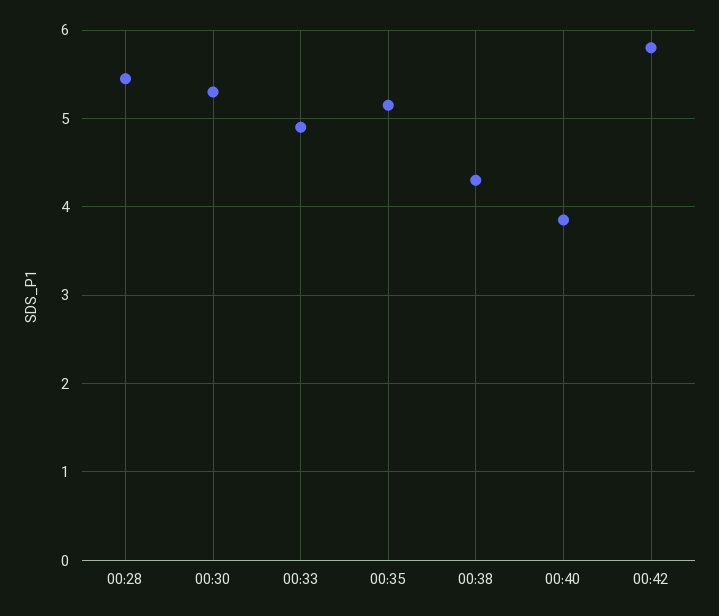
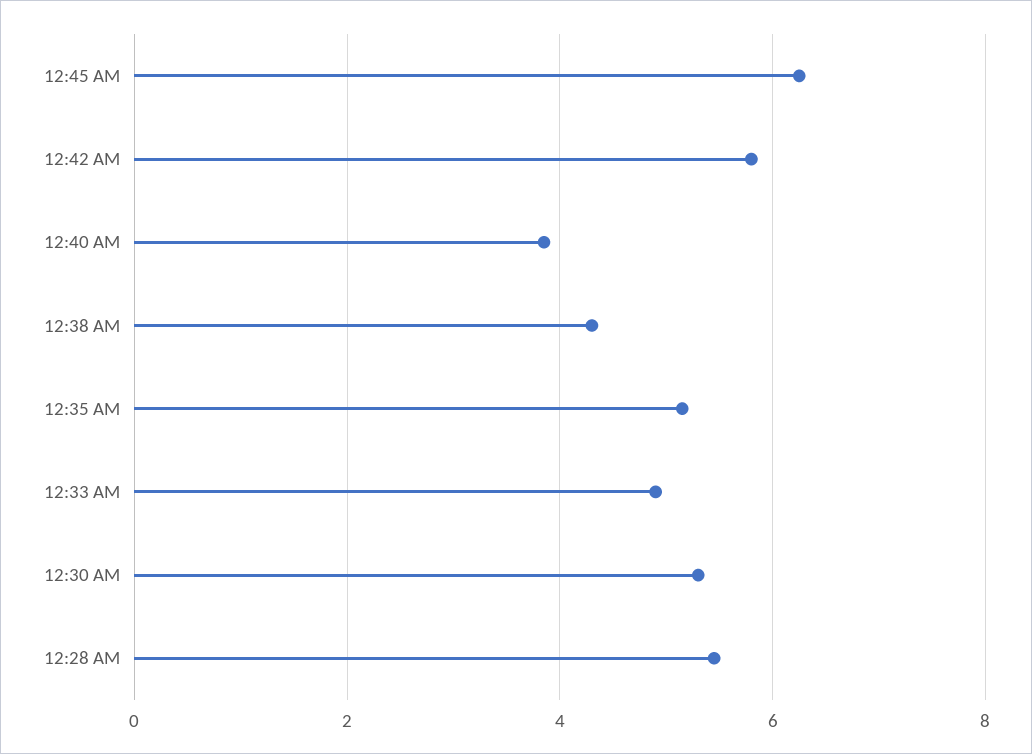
12:45 AM: none -> 6.2

